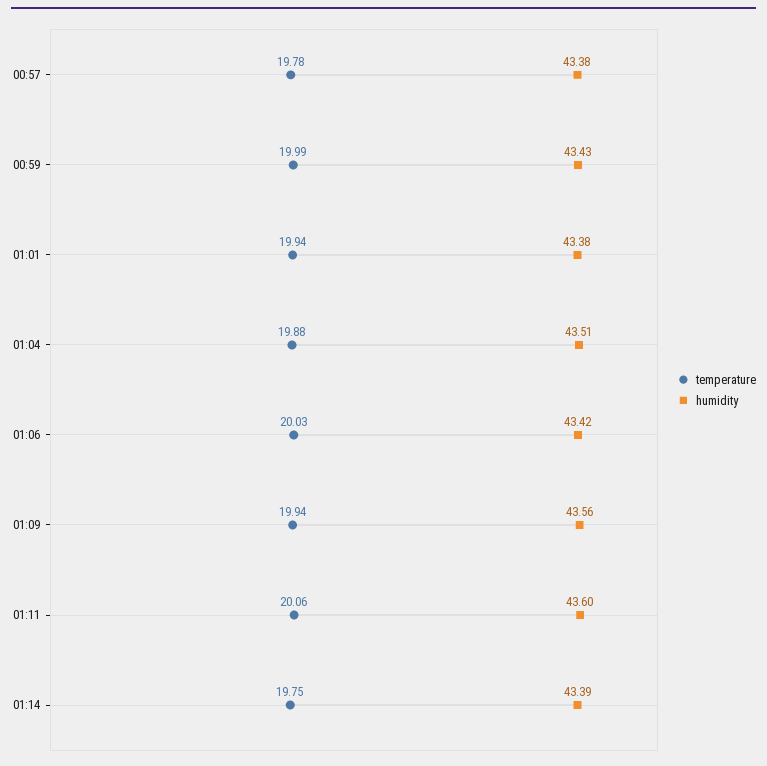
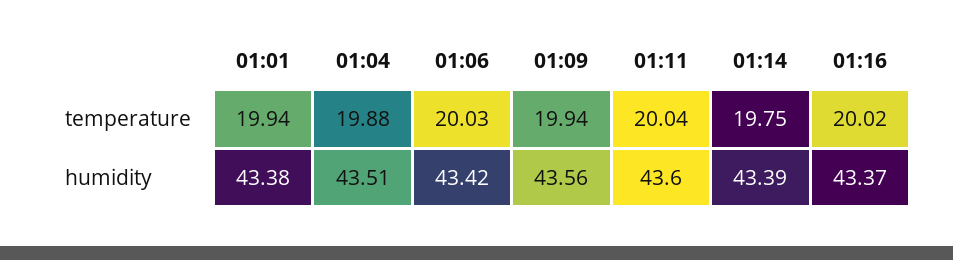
temperature, 00:57: 19.78 -> none
humidity, 00:57: 43.38 -> none
temperature, 00:59: 19.99 -> none
humidity, 00:59: 43.43 -> none
temperature, 01:11: 20.06 -> 20.04
temperature, 01:16: none -> 20.02
humidity, 01:16: none -> 43.37

